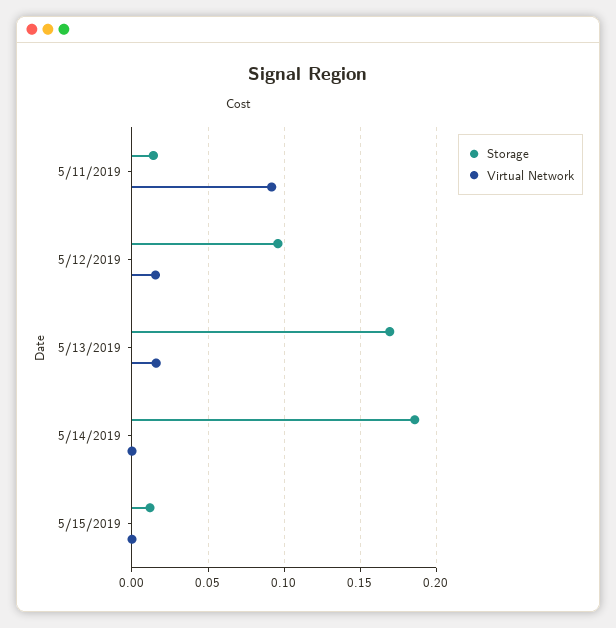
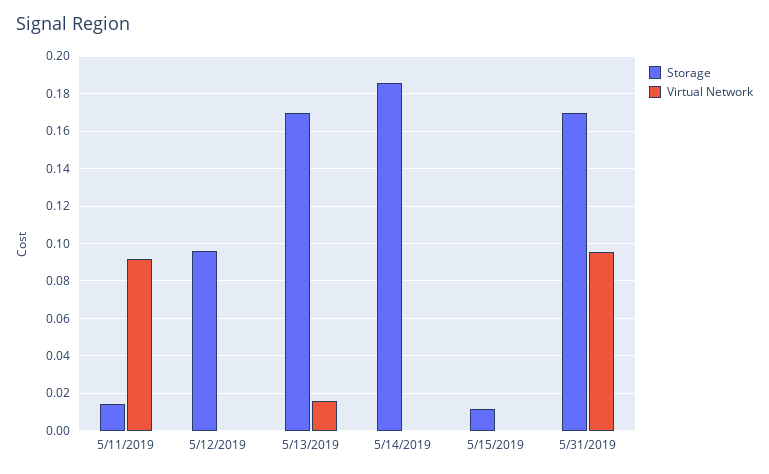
Virtual Network, 5/12/2019: 0.015 -> 0
Storage, 5/31/2019: none -> 0.17
Virtual Network, 5/31/2019: none -> 0.095

